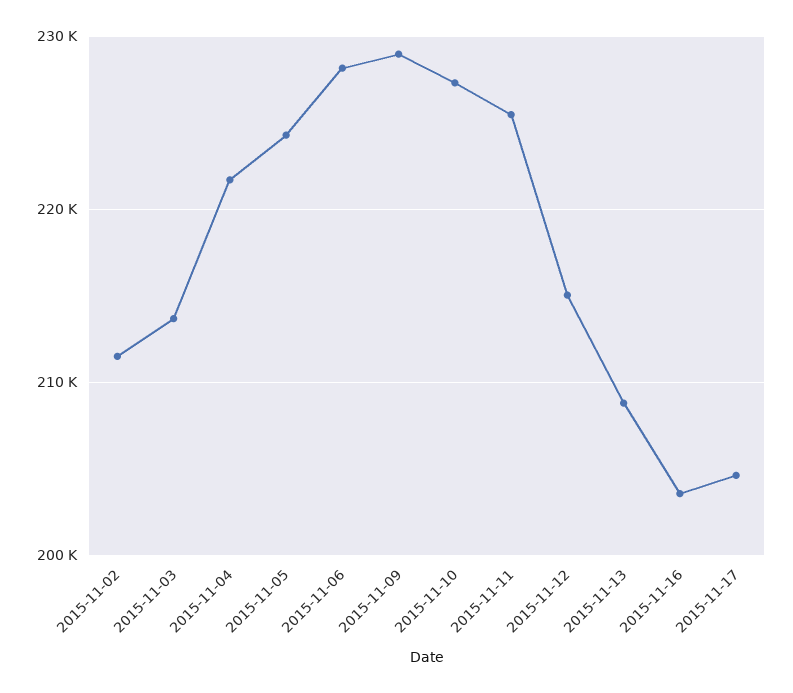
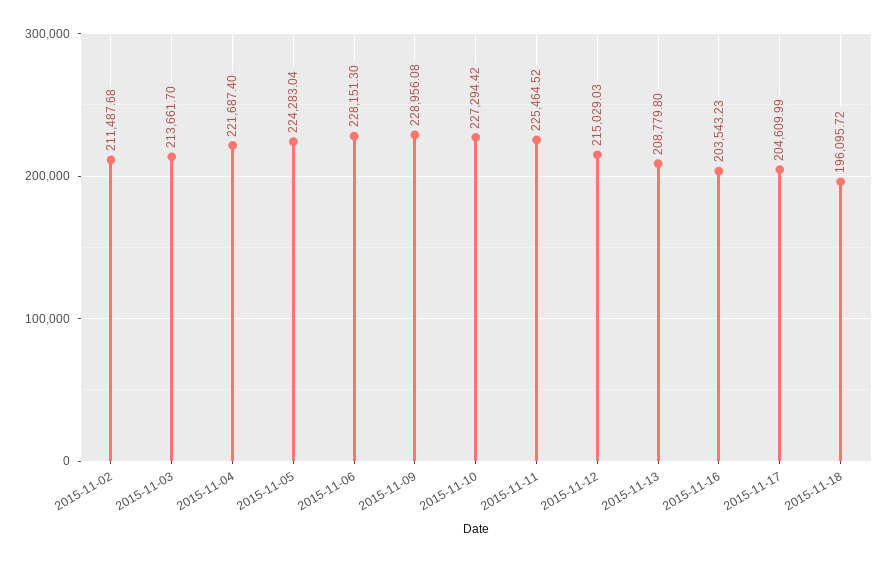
2015-11-18: none -> 196095.72

